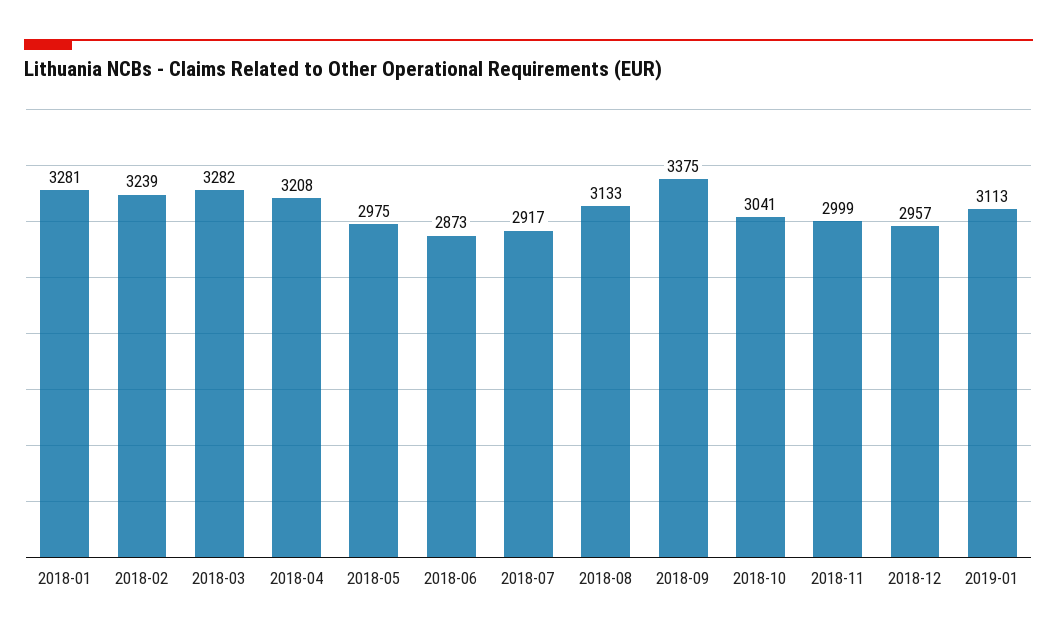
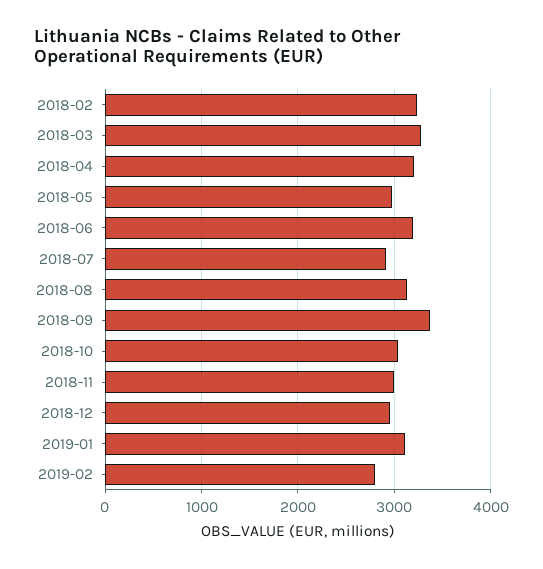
2018-01: 3281 -> none
2018-06: 2873 -> 3200
2019-02: none -> 2800

